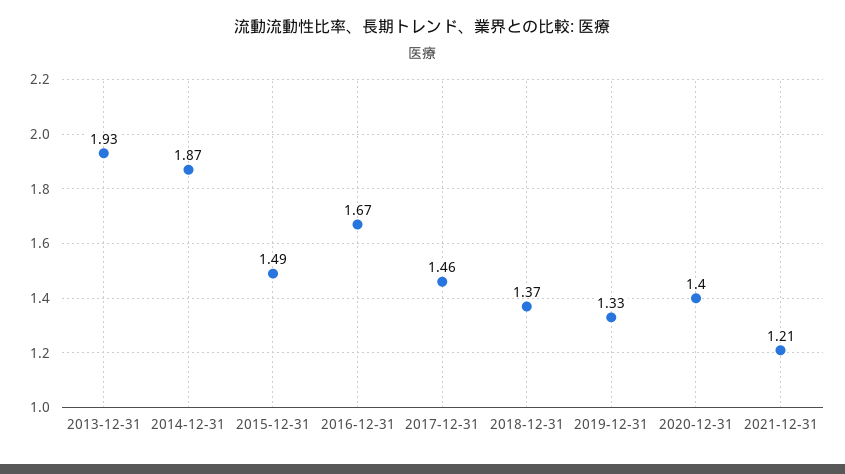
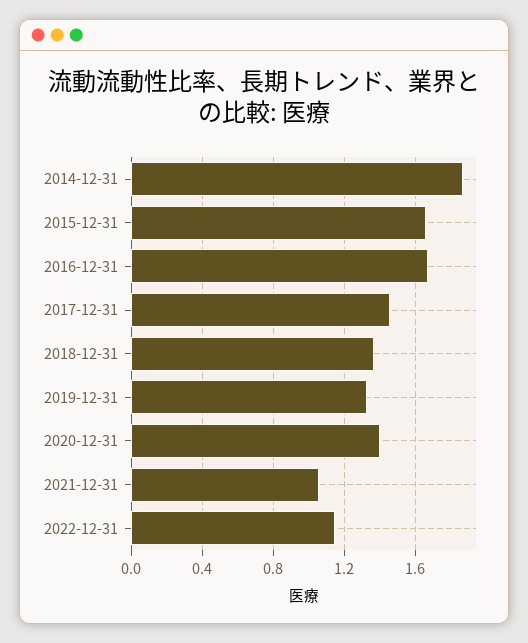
2013-12-31: 1.93 -> none
2015-12-31: 1.49 -> 1.65
2021-12-31: 1.21 -> 1.05
2022-12-31: none -> 1.15

